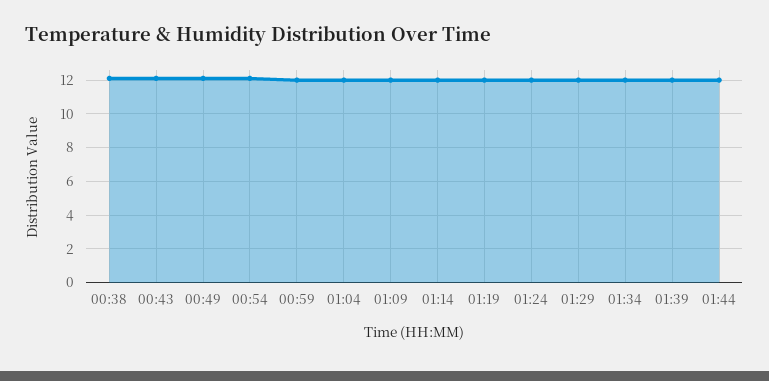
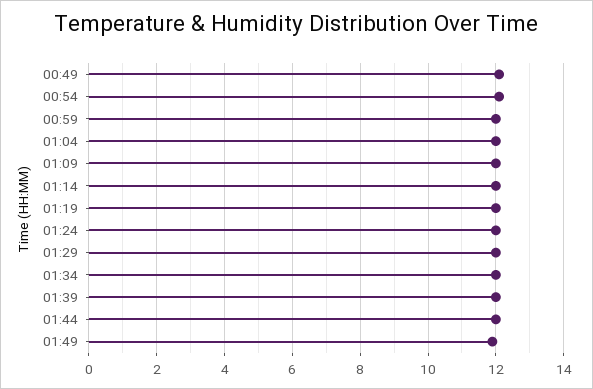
00:38: 12 -> none
00:43: 12 -> none
01:49: none -> 12

